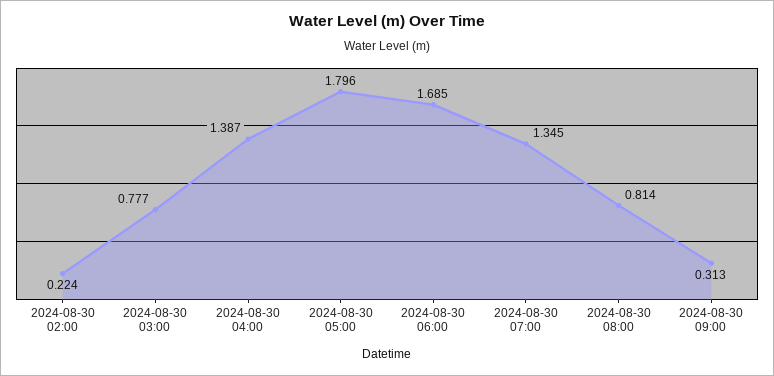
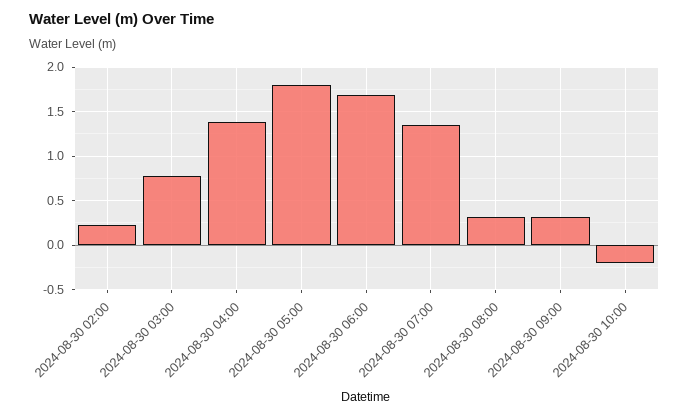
2024-08-30 08:00: 0.814 -> 0.3
2024-08-30 10:00: none -> -0.2

